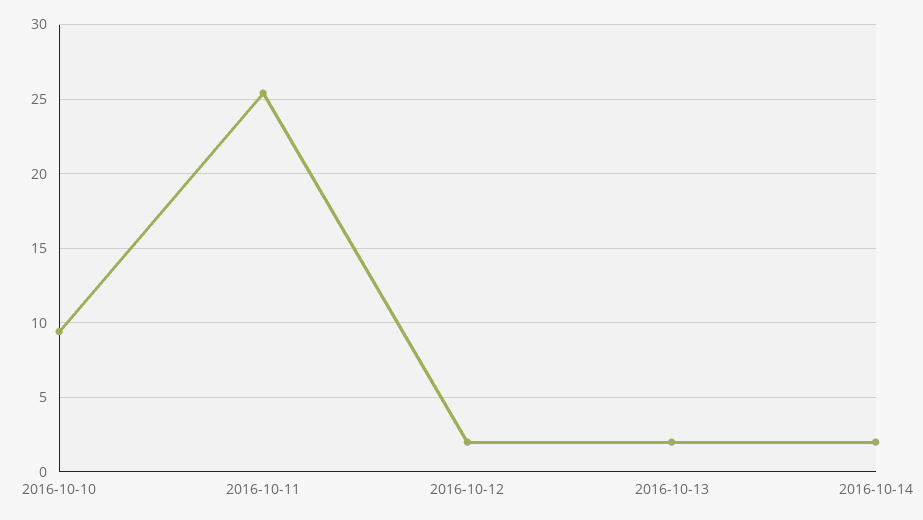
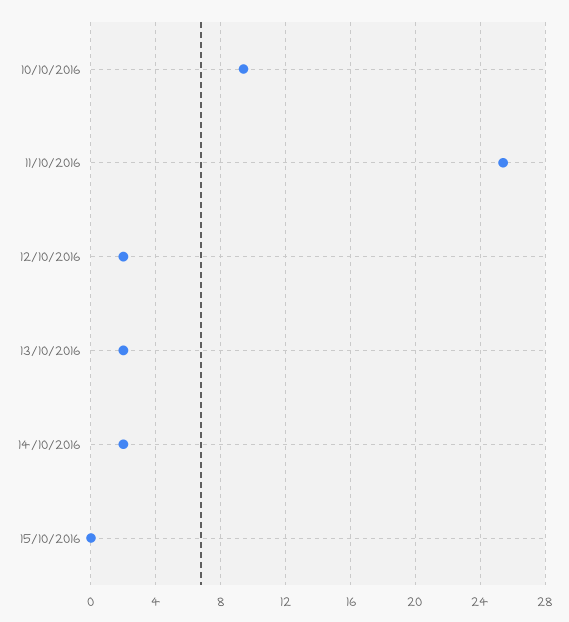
15/10/2016: none -> 0

